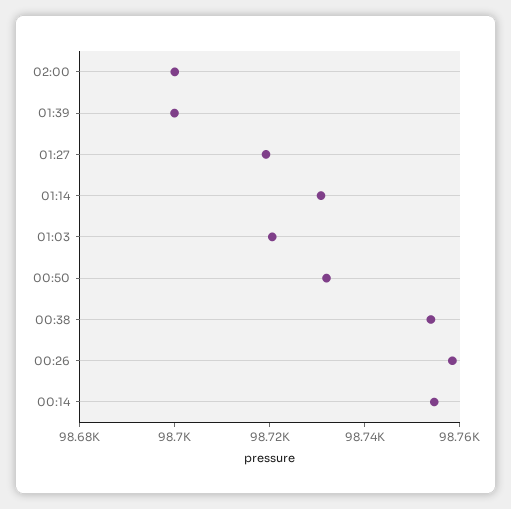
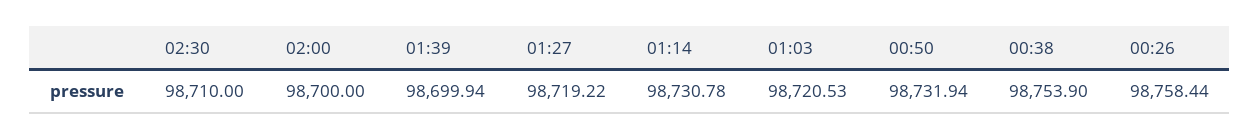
00:14: 98755 -> none
02:30: none -> 98710

